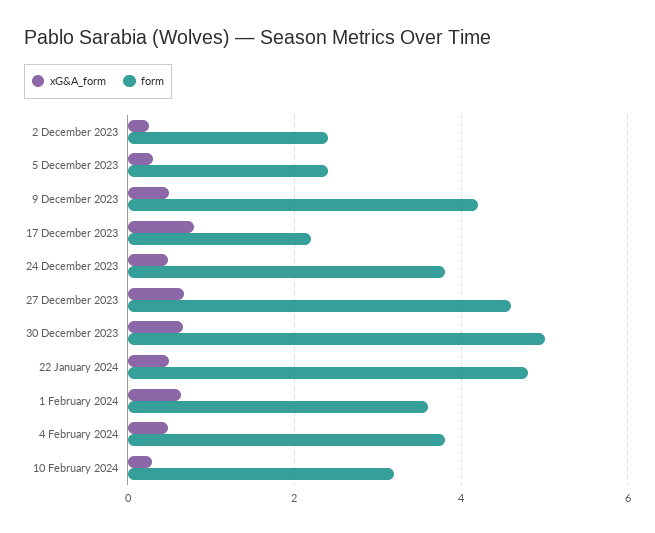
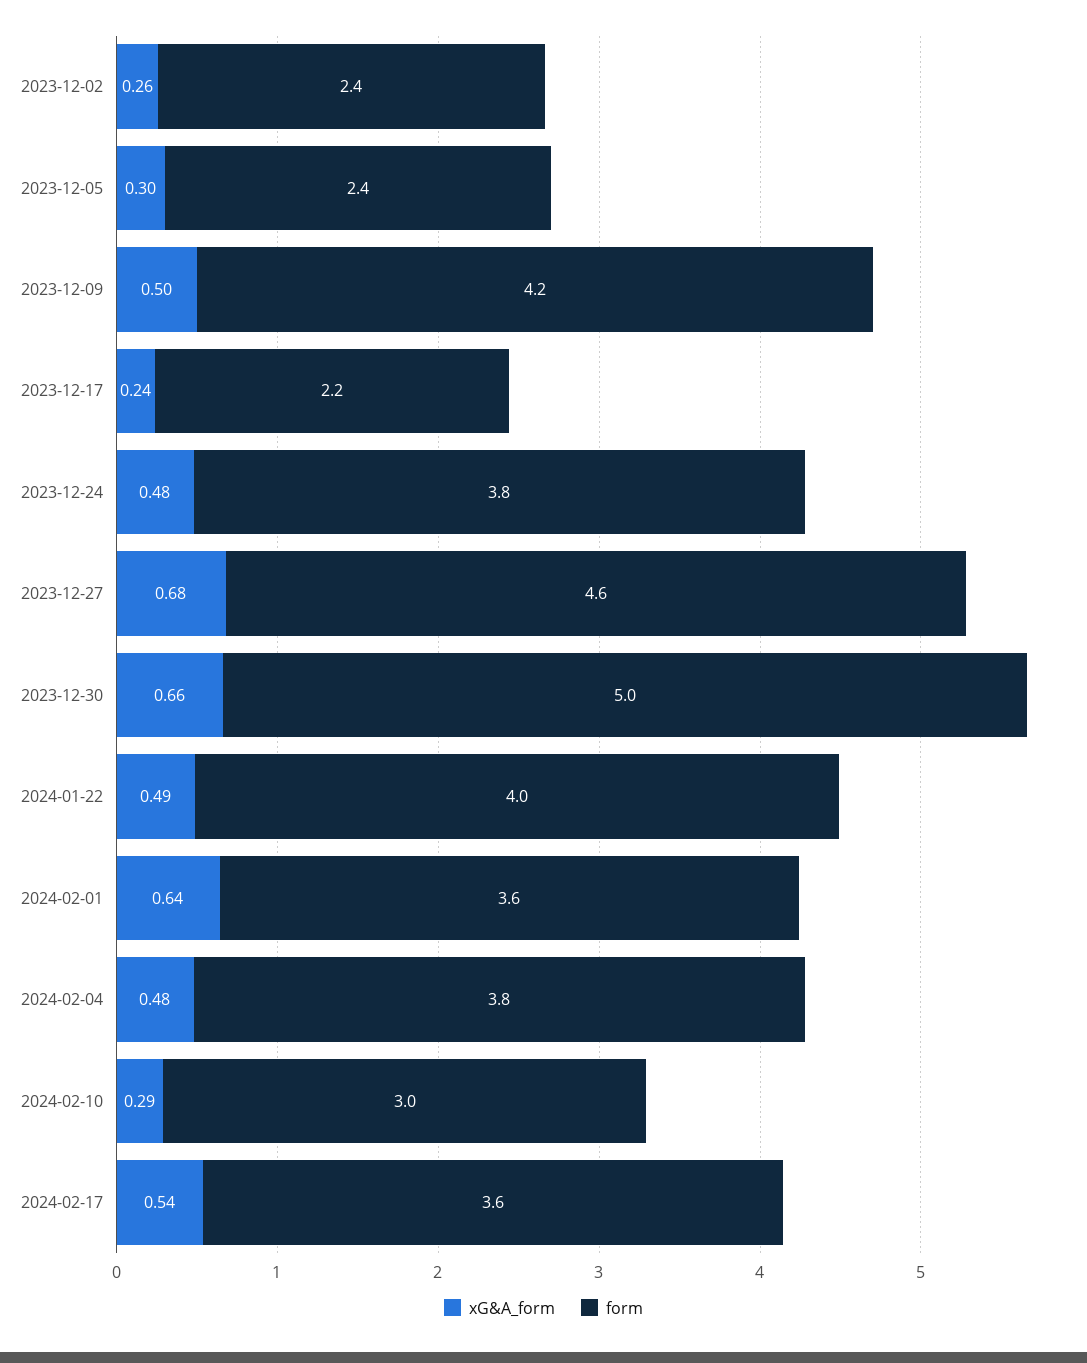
xG&A_form, 17 December 2023: 0.8 -> 0.24
form, 22 January 2024: 4.8 -> 4
form, 10 February 2024: 3.2 -> 3
xG&A_form, 2024-02-17: none -> 0.54
form, 2024-02-17: none -> 3.6

